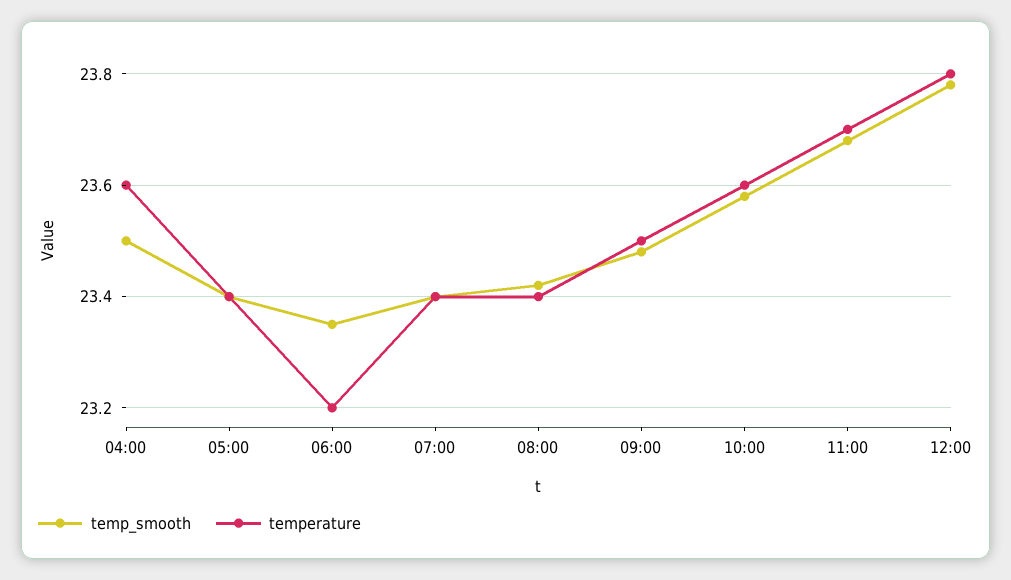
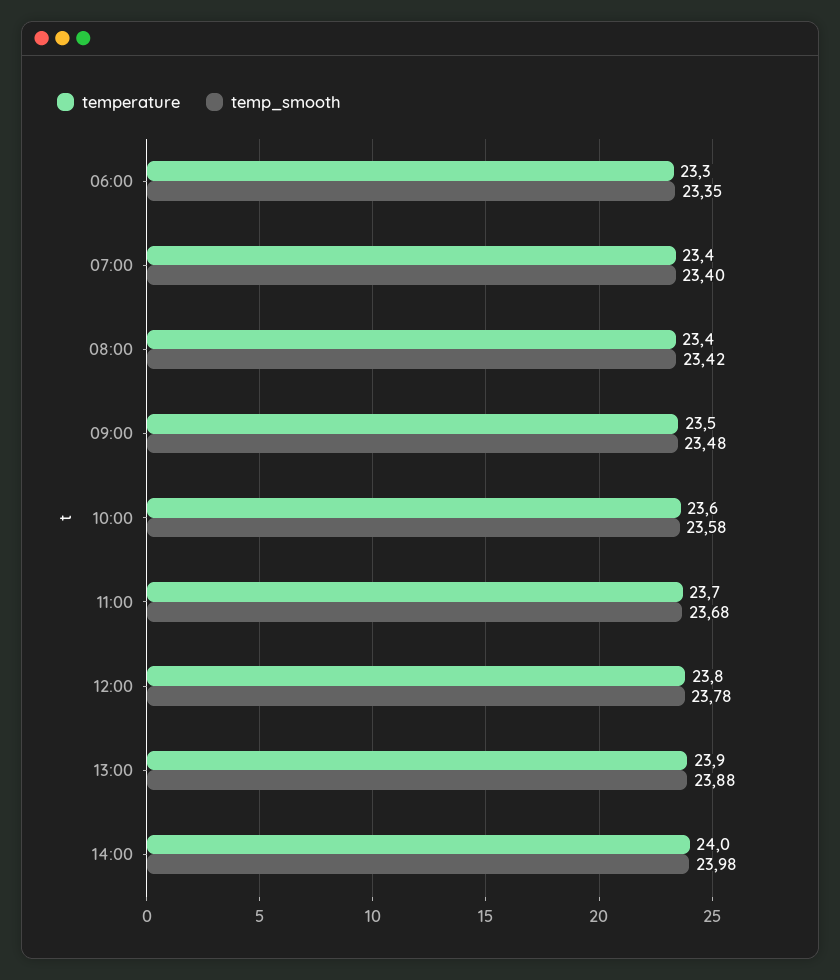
temp_smooth, 04:00: 23.5 -> none
temperature, 04:00: 23.6 -> none
temp_smooth, 05:00: 23.4 -> none
temperature, 05:00: 23.4 -> none
temperature, 06:00: 23.2 -> 23.3
temperature, 13:00: none -> 23.9
temp_smooth, 13:00: none -> 23.88
temperature, 14:00: none -> 24
temp_smooth, 14:00: none -> 23.98

